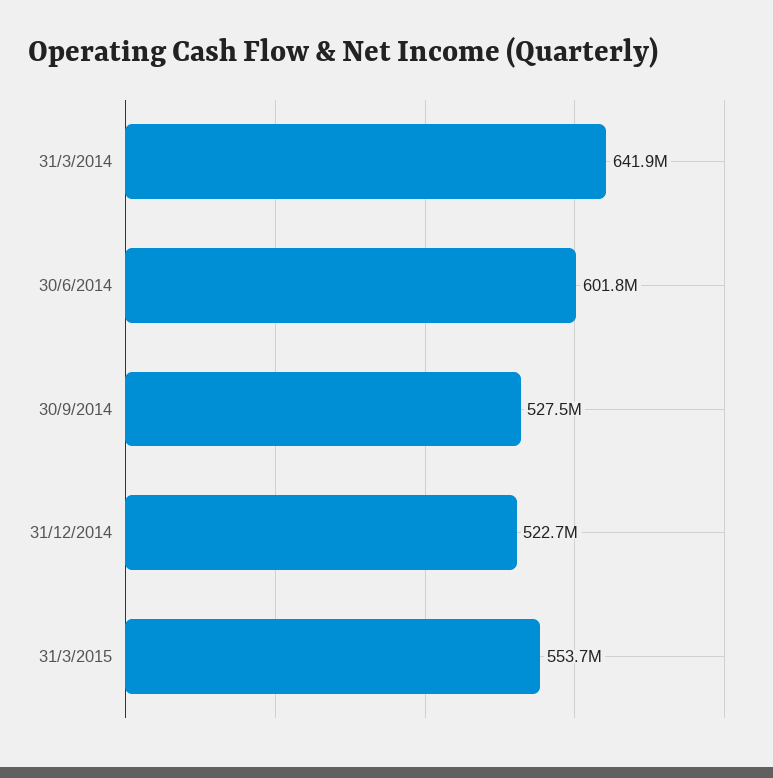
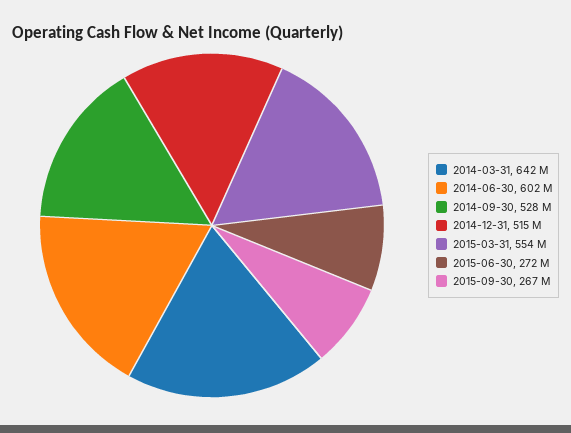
31/12/2014: 522700000 -> 515000000
2015-06-30: none -> 272000000
2015-09-30: none -> 267000000

